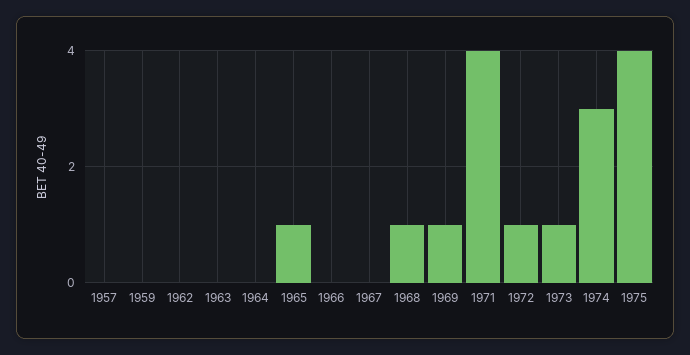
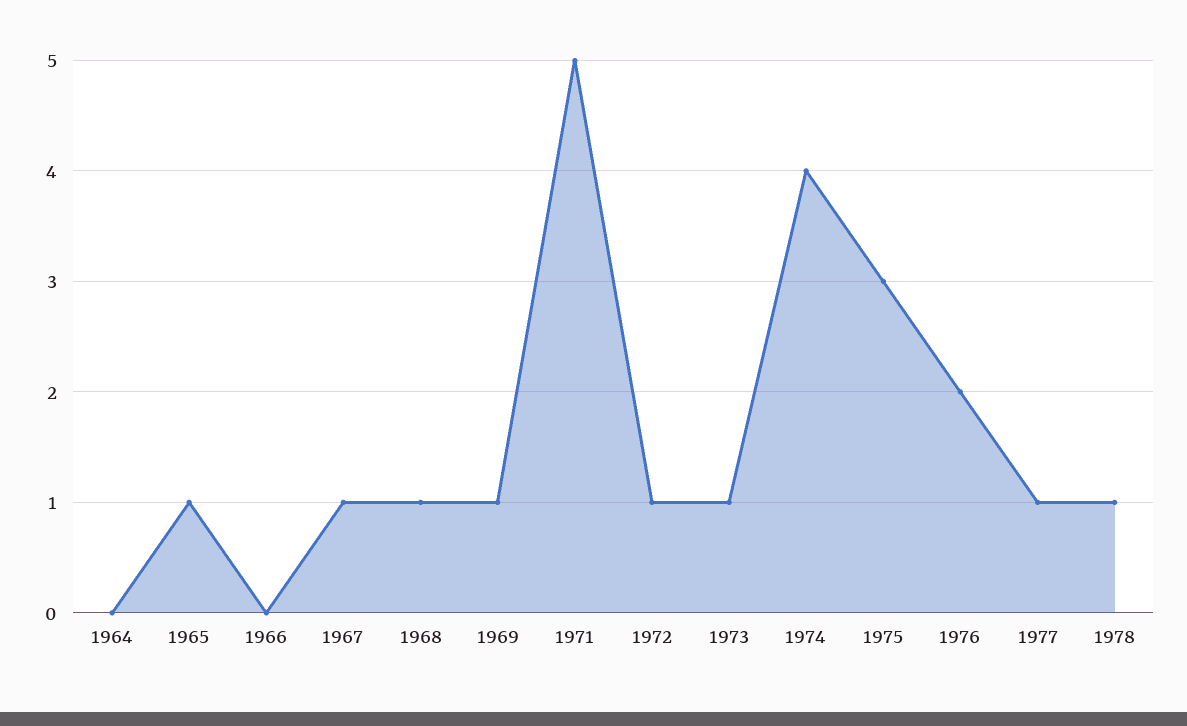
1957: 0 -> none
1959: 0 -> none
1962: 0 -> none
1963: 0 -> none
1967: 0 -> 1
1971: 4 -> 5
1974: 3 -> 4
1975: 4 -> 3
1976: none -> 2
1977: none -> 1
1978: none -> 1

